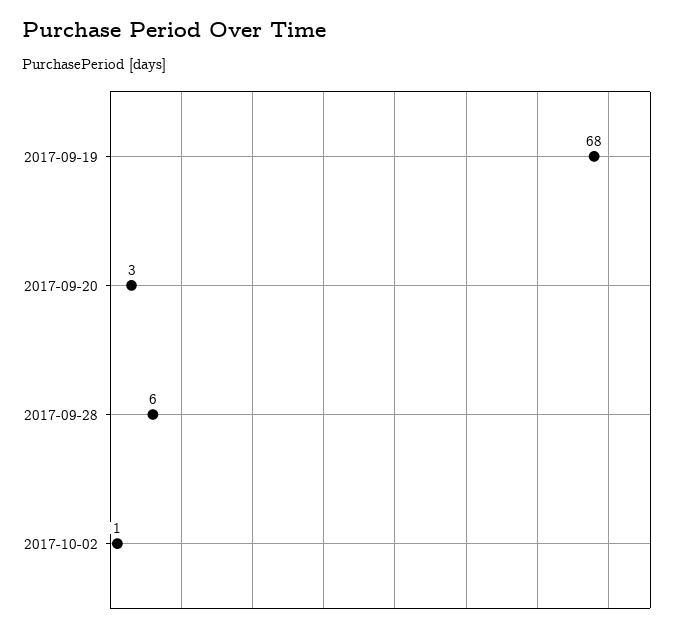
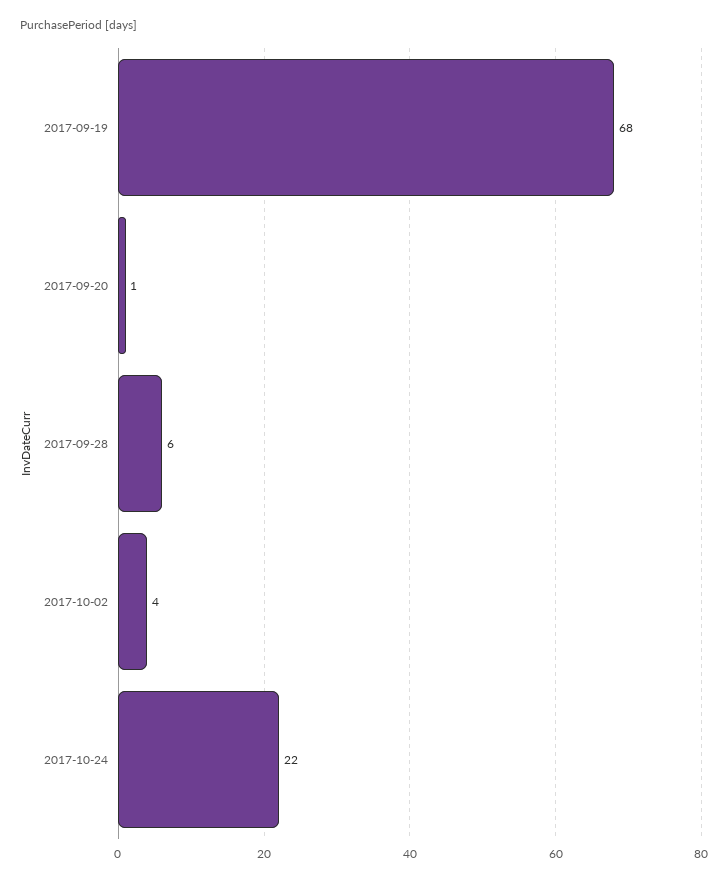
2017-09-20: 3 -> 1
2017-10-02: 1 -> 4
2017-10-24: none -> 22

